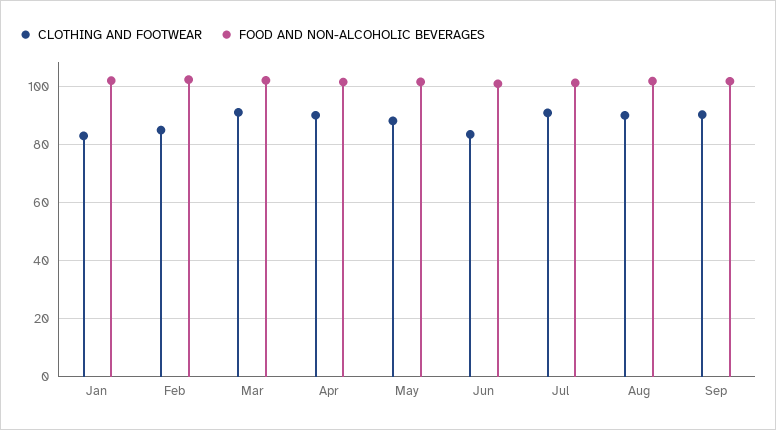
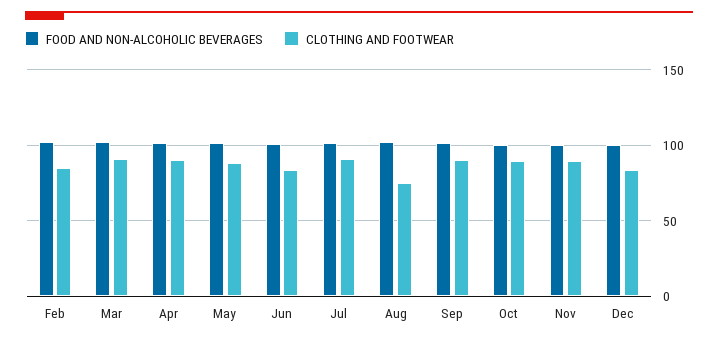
CLOTHING AND FOOTWEAR, Jan: 82.5 -> none
FOOD AND NON-ALCOHOLIC BEVERAGES, Jan: 102.5 -> none
CLOTHING AND FOOTWEAR, Aug: 90 -> 75
FOOD AND NON-ALCOHOLIC BEVERAGES, Oct: none -> 100
CLOTHING AND FOOTWEAR, Oct: none -> 90
FOOD AND NON-ALCOHOLIC BEVERAGES, Nov: none -> 100
CLOTHING AND FOOTWEAR, Nov: none -> 90
FOOD AND NON-ALCOHOLIC BEVERAGES, Dec: none -> 100
CLOTHING AND FOOTWEAR, Dec: none -> 85

